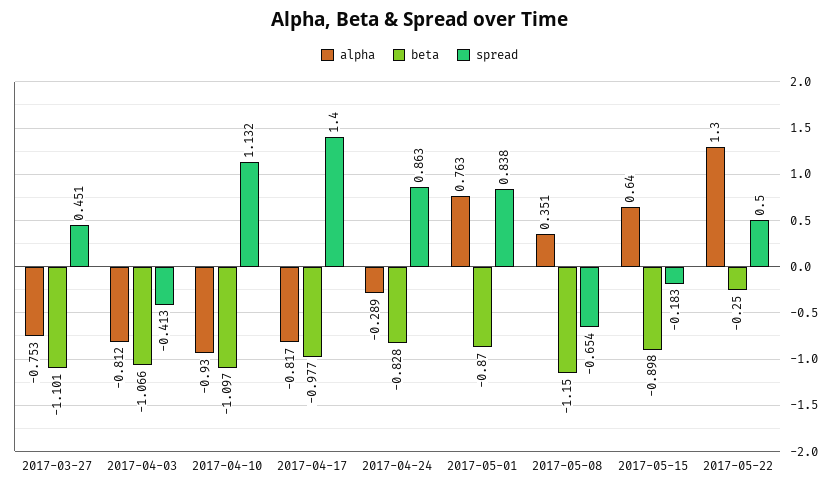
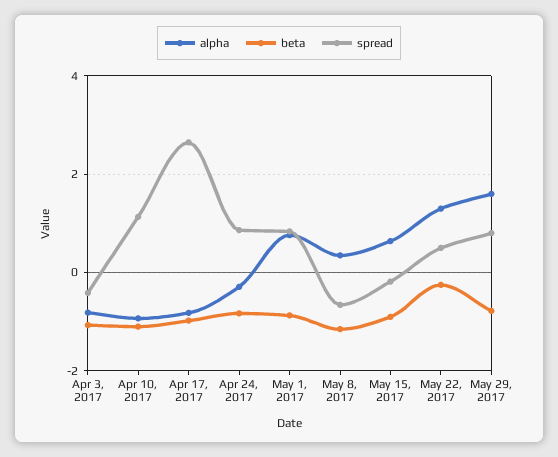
alpha, 2017-03-27: -0.753 -> none
beta, 2017-03-27: -1.101 -> none
spread, 2017-03-27: 0.451 -> none
spread, 2017-04-17: 1.4 -> 2.6
alpha, May 29, 2017: none -> 1.6
beta, May 29, 2017: none -> -0.8
spread, May 29, 2017: none -> 0.8

